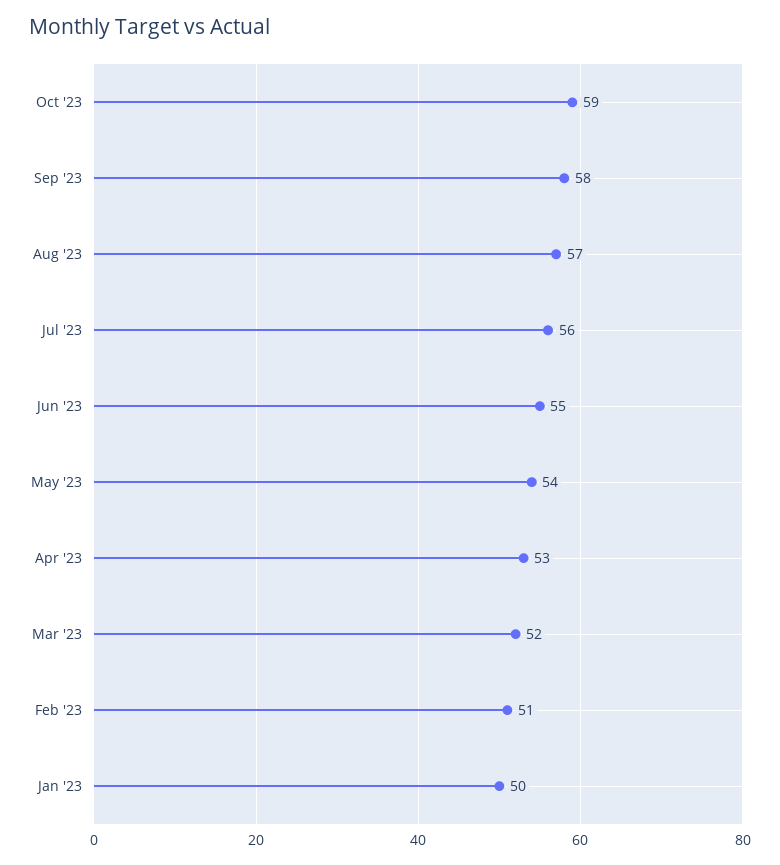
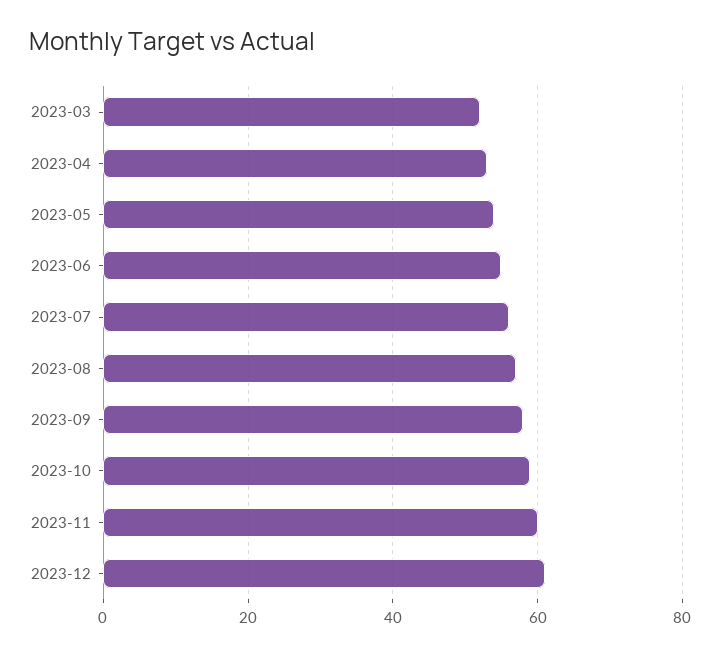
Feb '23: 51 -> none
Jan '23: 50 -> none
2023-11: none -> 60
2023-12: none -> 60

